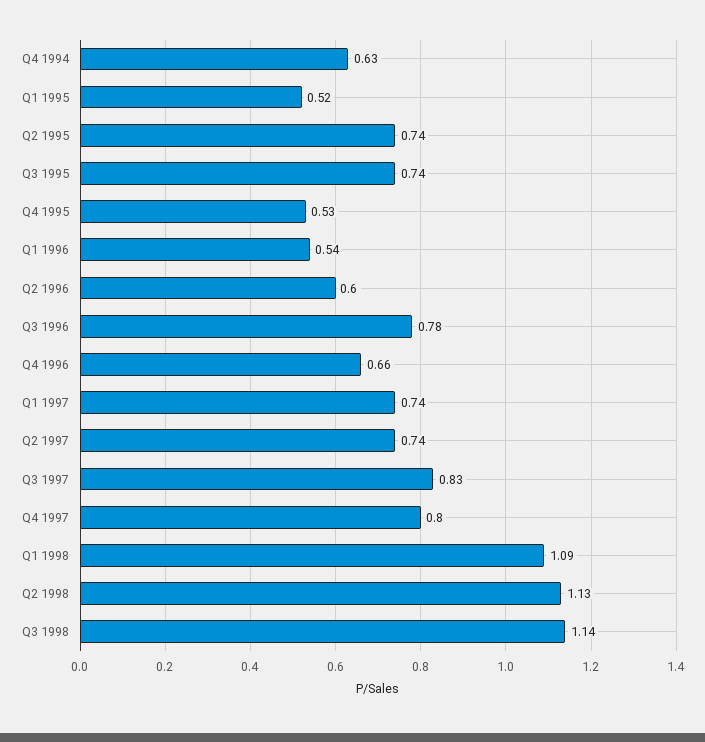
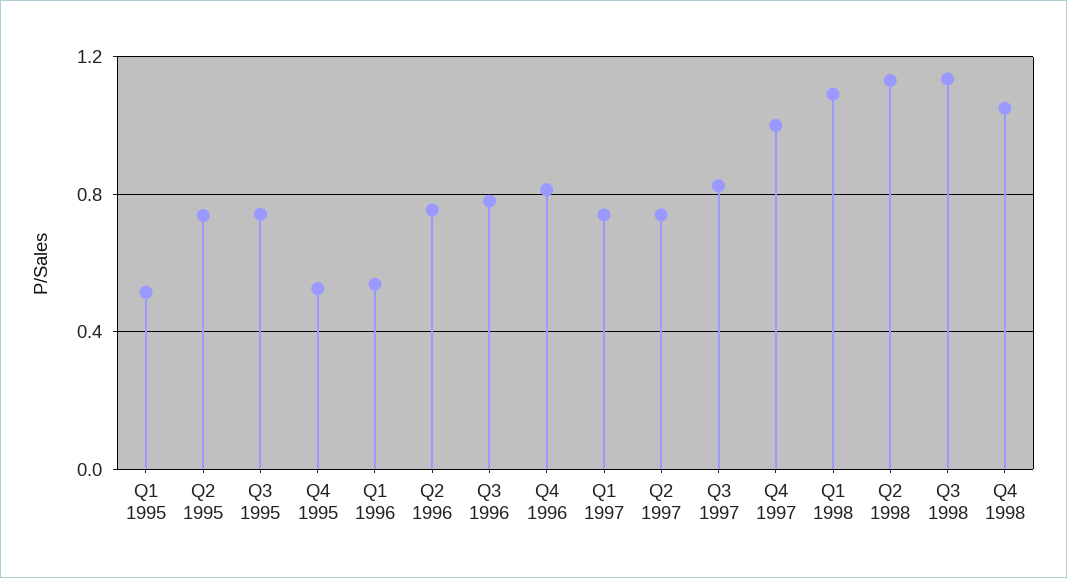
Q4 1994: 0.63 -> none
Q2 1996: 0.6 -> 0.75
Q4 1996: 0.66 -> 0.8
Q4 1997: 0.8 -> 1
Q4 1998: none -> 1.05

